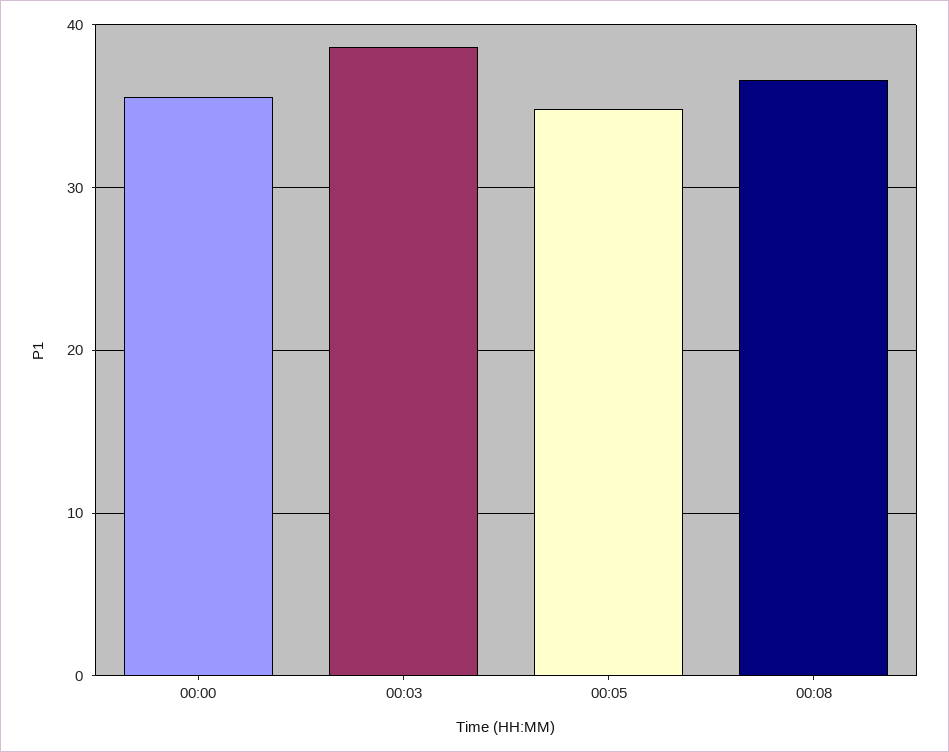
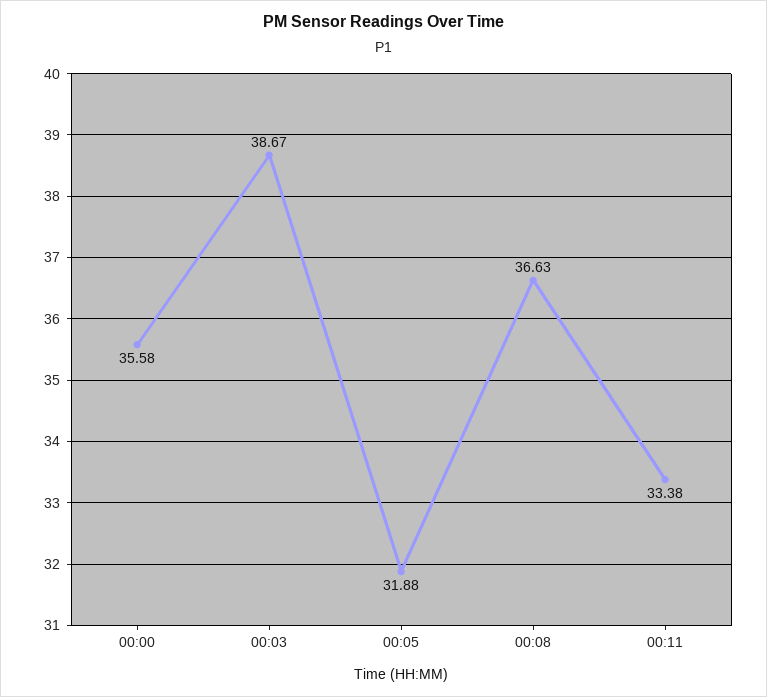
00:05: 35 -> 31.88
00:11: none -> 33.38

